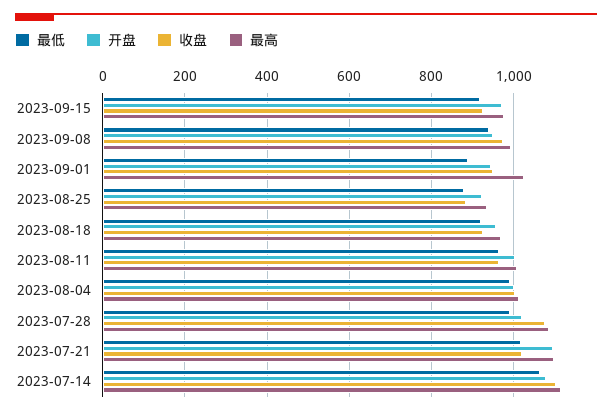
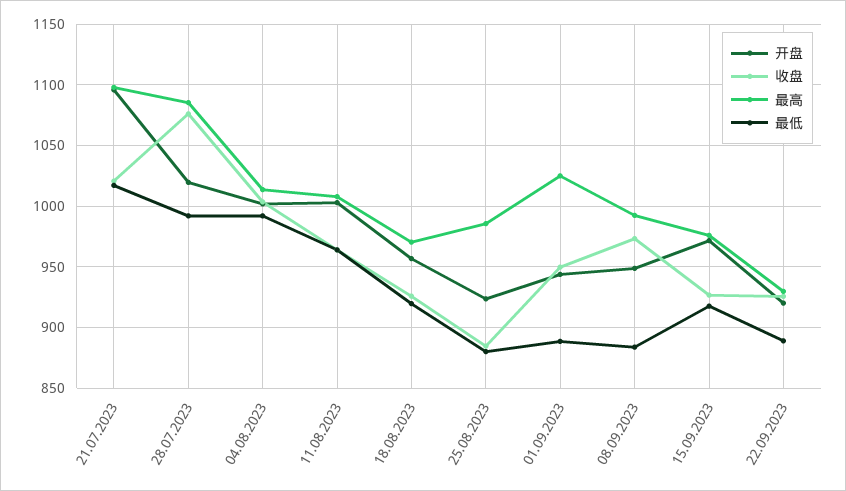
最低, 2023-09-08: 940 -> 885
最高, 2023-08-25: 940 -> 985
最低, 2023-07-14: 1060 -> none
开盘, 2023-07-14: 1080 -> none
收盘, 2023-07-14: 1100 -> none
最高, 2023-07-14: 1120 -> none
开盘, 22.09.2023: none -> 920
收盘, 22.09.2023: none -> 925
最高, 22.09.2023: none -> 930
最低, 22.09.2023: none -> 890

